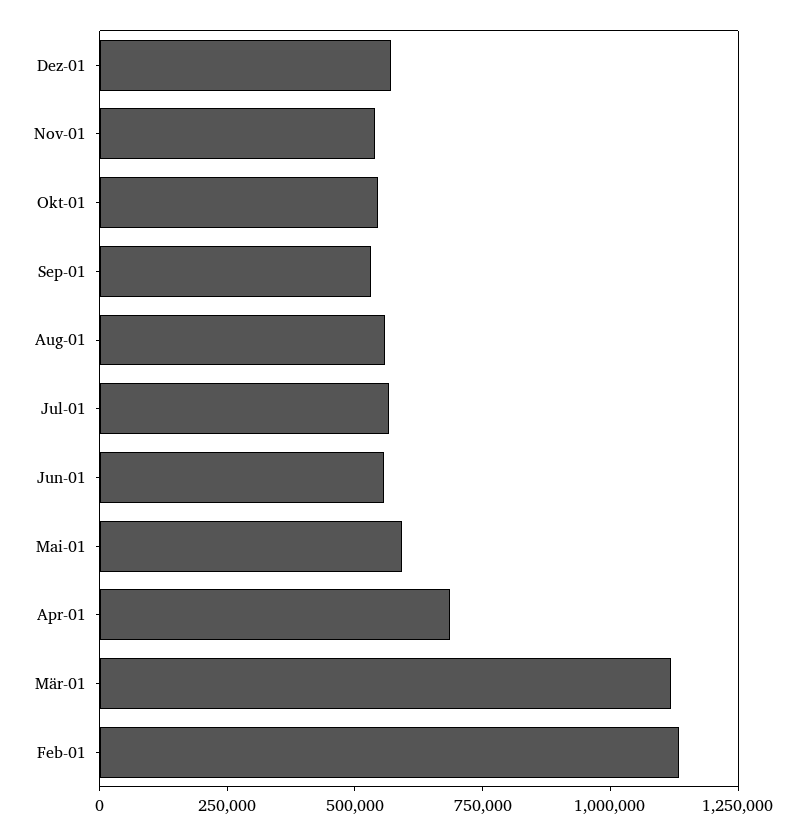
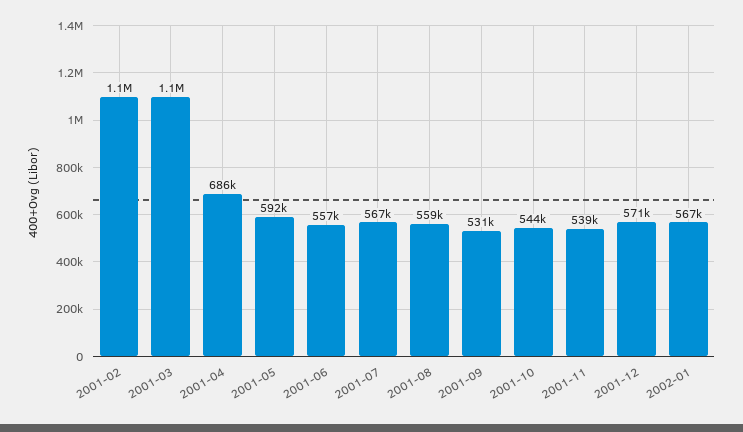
2002-01: none -> 567000

